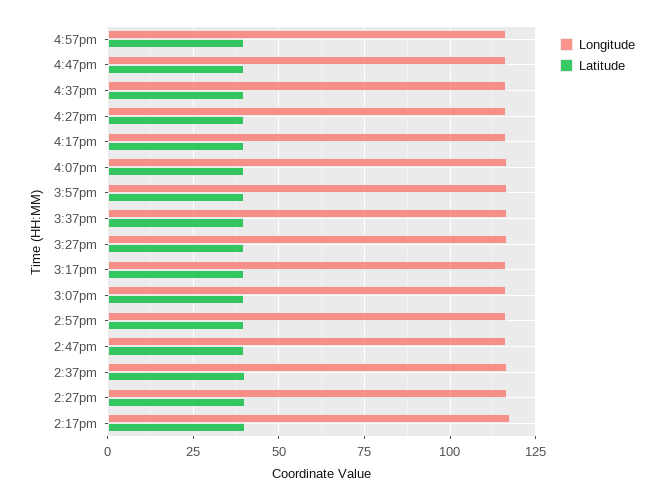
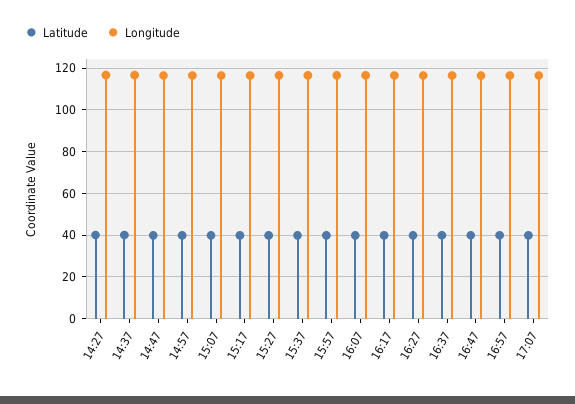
Longitude, 2:17pm: 117.5 -> none
Latitude, 2:17pm: 40 -> none
Latitude, 17:07: none -> 40
Longitude, 17:07: none -> 115

